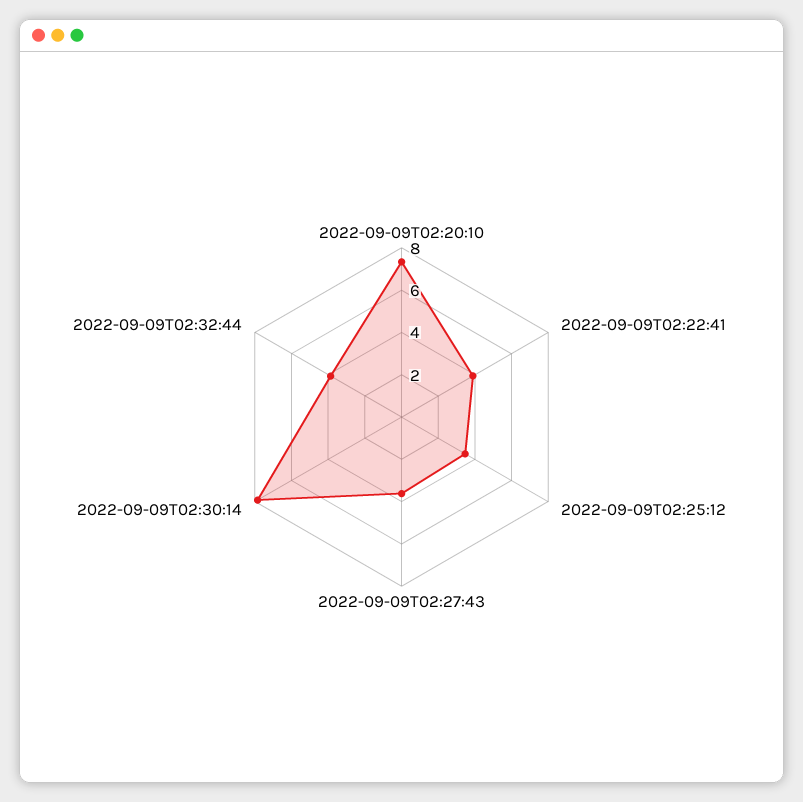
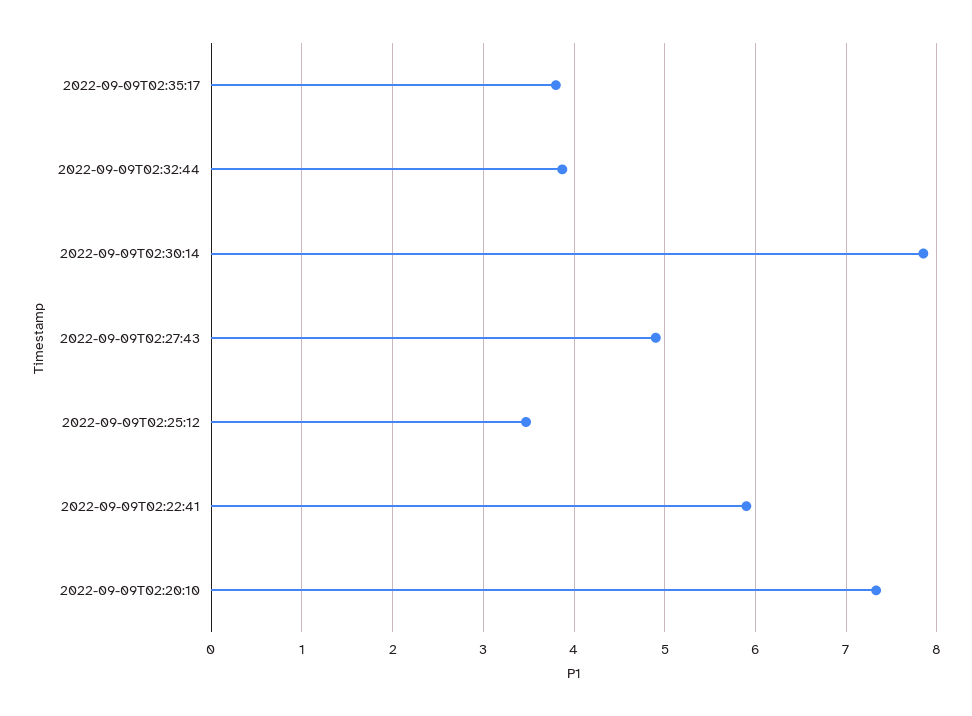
2022-09-09T02:22:41: 4 -> 5.9
2022-09-09T02:27:43: 3.5 -> 4.9
2022-09-09T02:35:17: none -> 3.8

